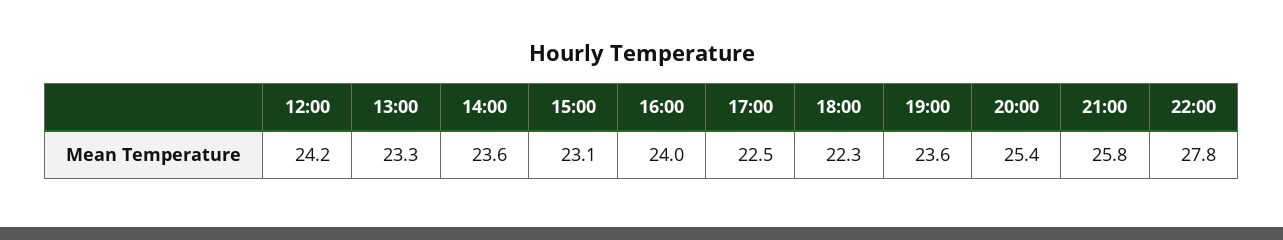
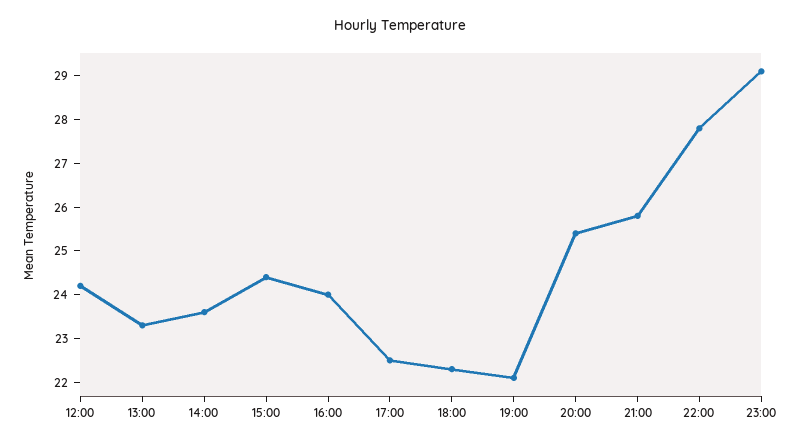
15:00: 23.1 -> 24.5
19:00: 23.6 -> 22
23:00: none -> 29

